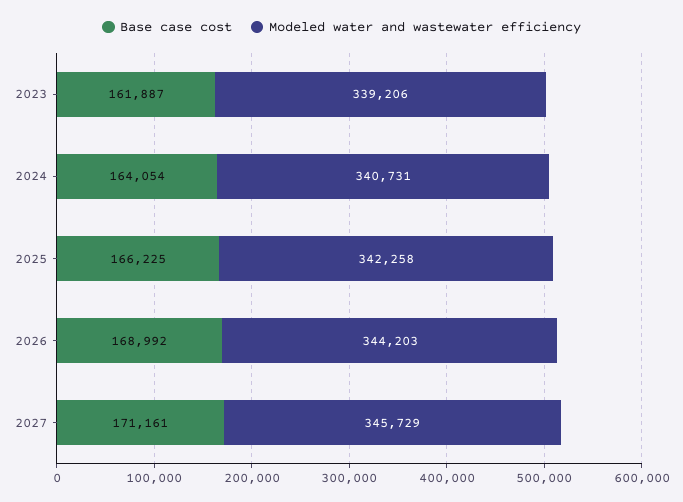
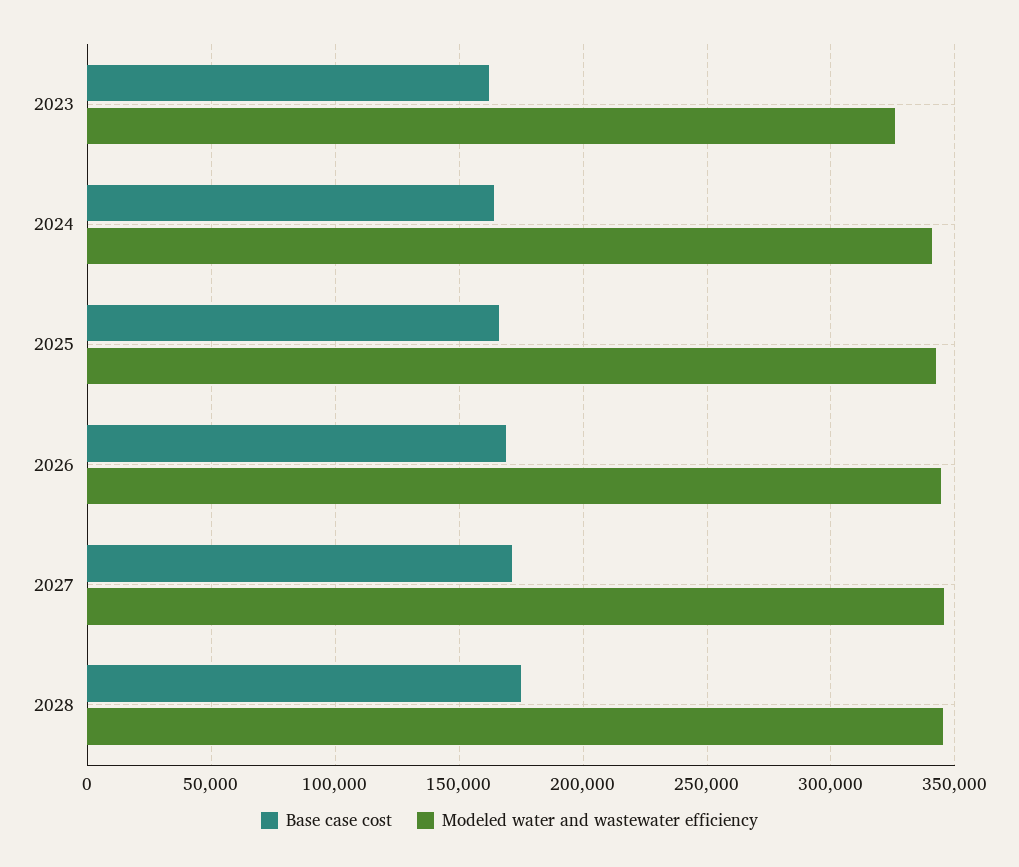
Modeled water and wastewater efficiency, 2023: 339206 -> 325000
Base case cost, 2028: none -> 175000
Modeled water and wastewater efficiency, 2028: none -> 345000

